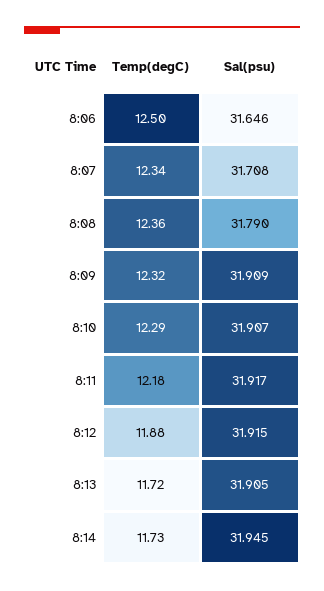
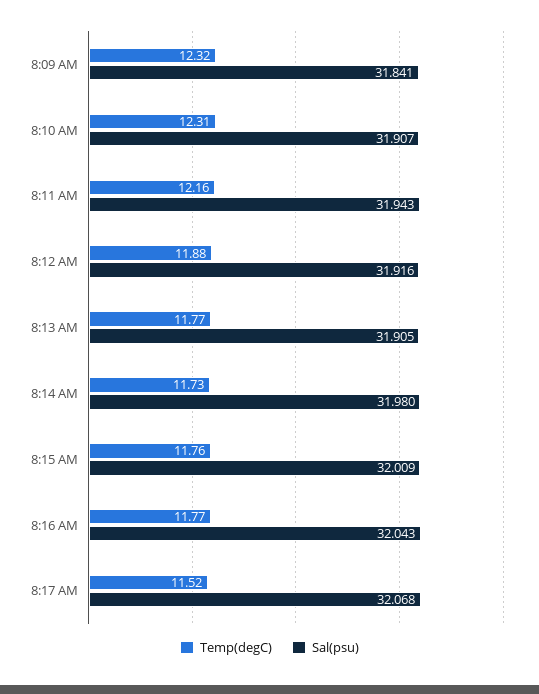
Temp(degC), 8:06: 12.5 -> none
Sal(psu), 8:06: 31.646 -> none
Temp(degC), 8:07: 12.34 -> none
Sal(psu), 8:07: 31.708 -> none
Temp(degC), 8:08: 12.36 -> none
Sal(psu), 8:08: 31.79 -> none
Sal(psu), 8:09: 31.909 -> 31.841
Temp(degC), 8:10: 12.29 -> 12.31
Temp(degC), 8:11: 12.18 -> 12.16
Sal(psu), 8:11: 31.917 -> 31.943
Sal(psu), 8:12: 31.915 -> 31.916
Temp(degC), 8:13: 11.72 -> 11.77
Sal(psu), 8:14: 31.945 -> 31.98
Temp(degC), 8:15 AM: none -> 11.76
Sal(psu), 8:15 AM: none -> 32.009
Temp(degC), 8:16 AM: none -> 11.77
Sal(psu), 8:16 AM: none -> 32.043
Temp(degC), 8:17 AM: none -> 11.52
Sal(psu), 8:17 AM: none -> 32.068

